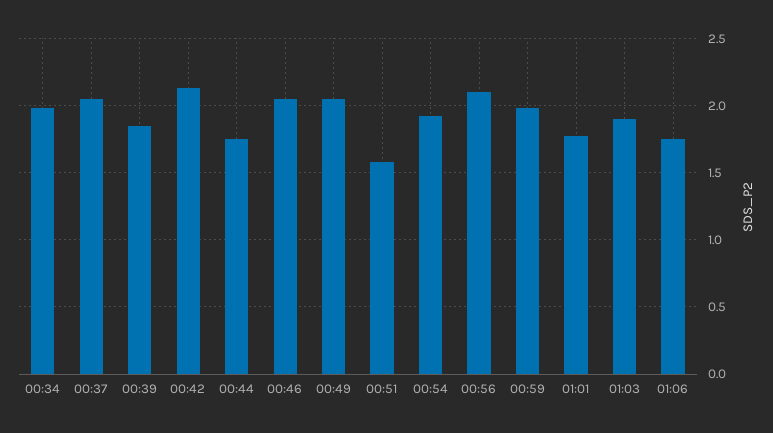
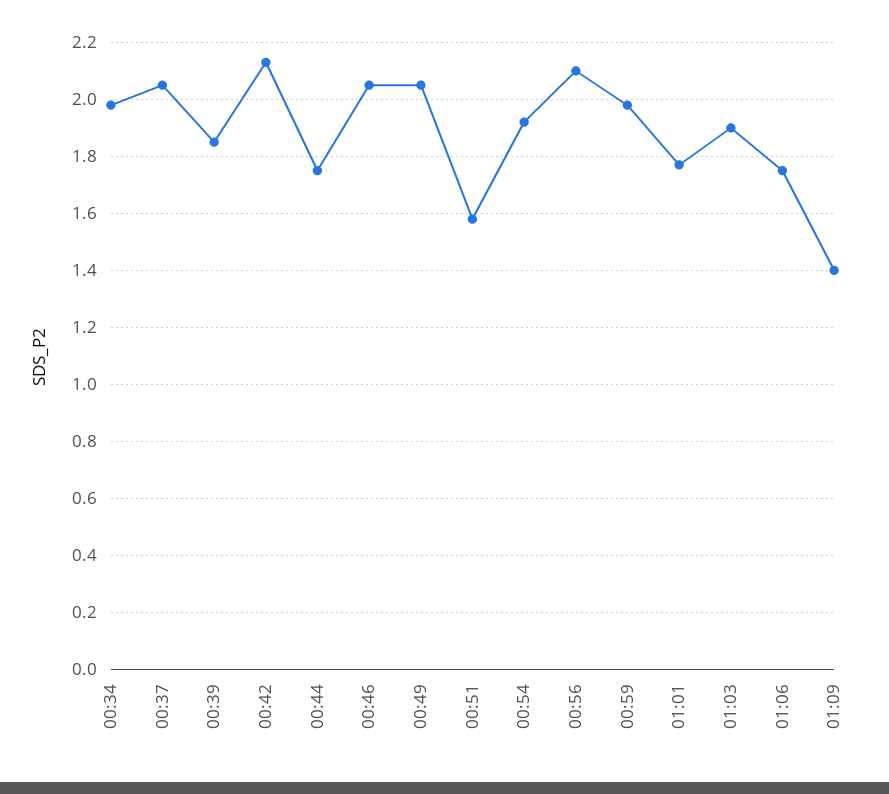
01:09: none -> 1.4

